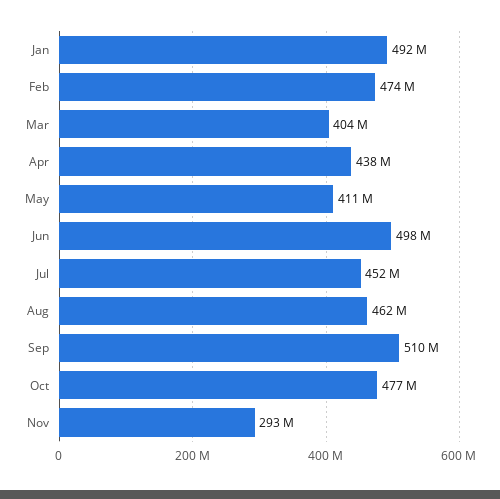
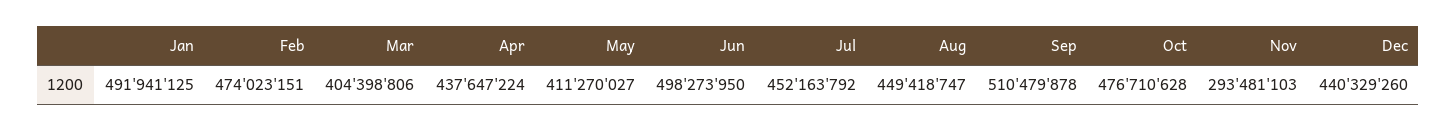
Aug: 462000000 -> 449418747
Dec: none -> 440329260

